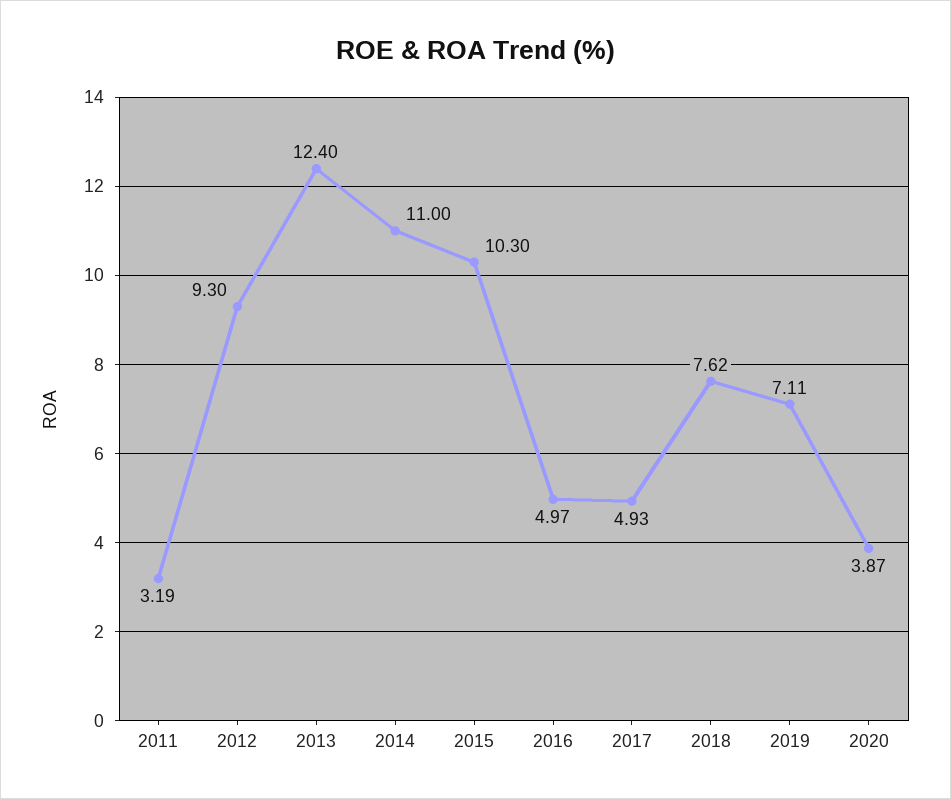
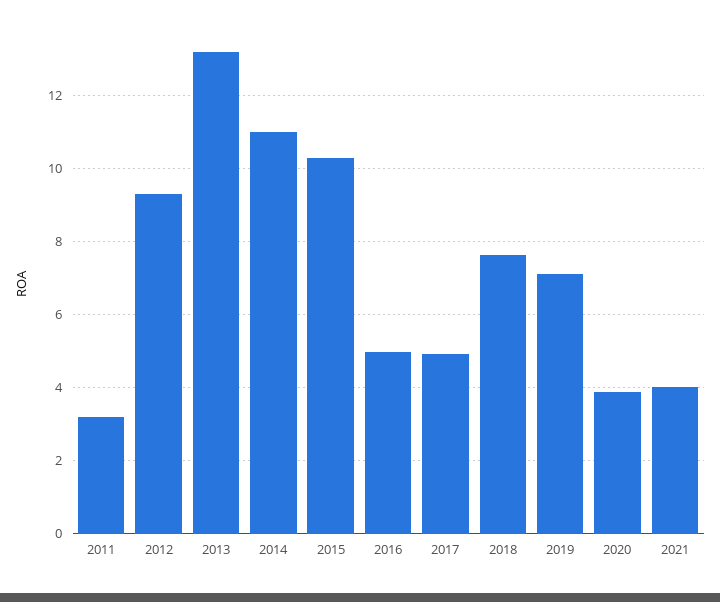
2013: 12.4 -> 13.2
2021: none -> 4

